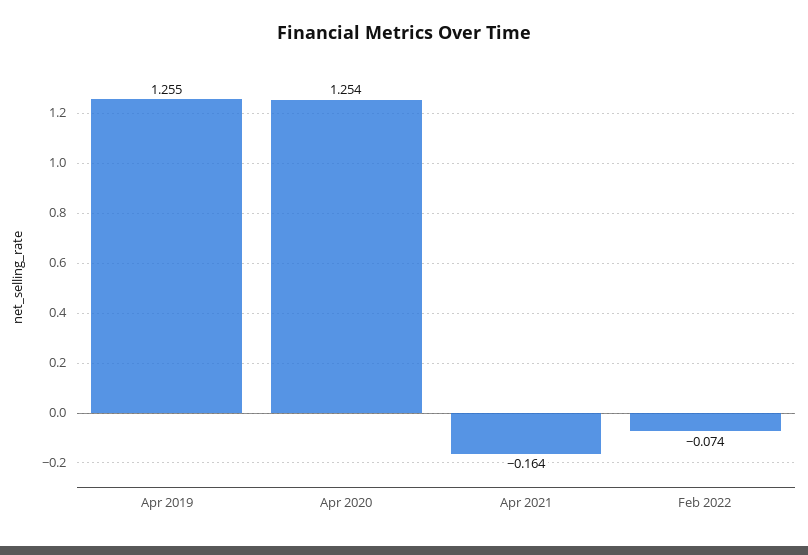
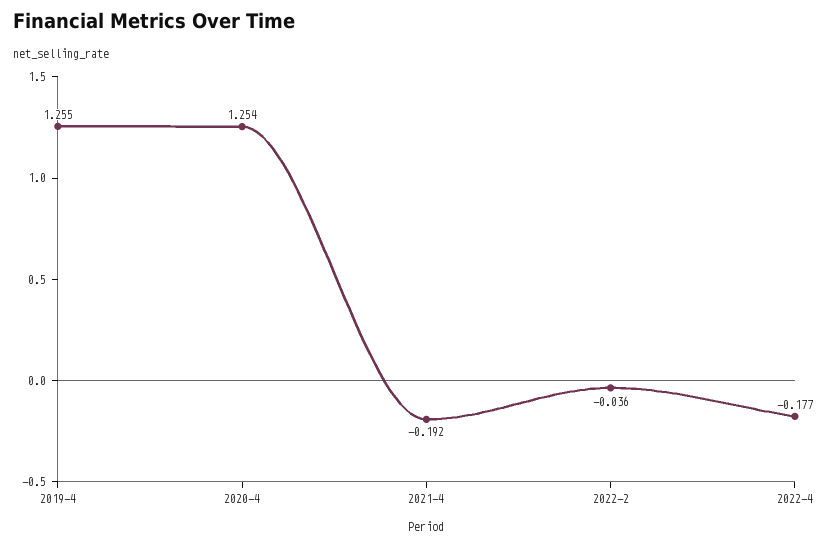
Apr 2021: -0.164 -> -0.192
Feb 2022: -0.074 -> -0.036
2022-4: none -> -0.177

